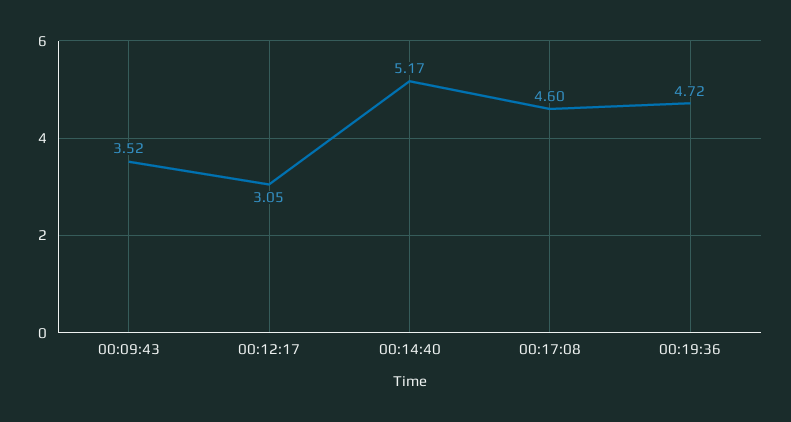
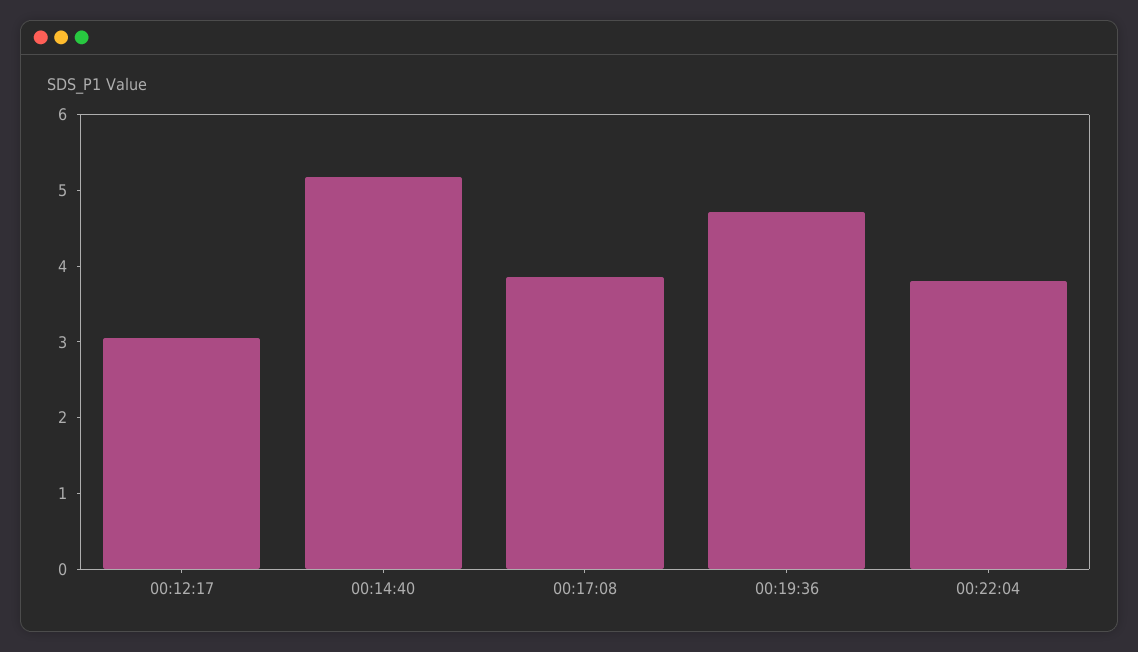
00:09:43: 3.52 -> none
00:17:08: 4.6 -> 3.8
00:22:04: none -> 3.8

